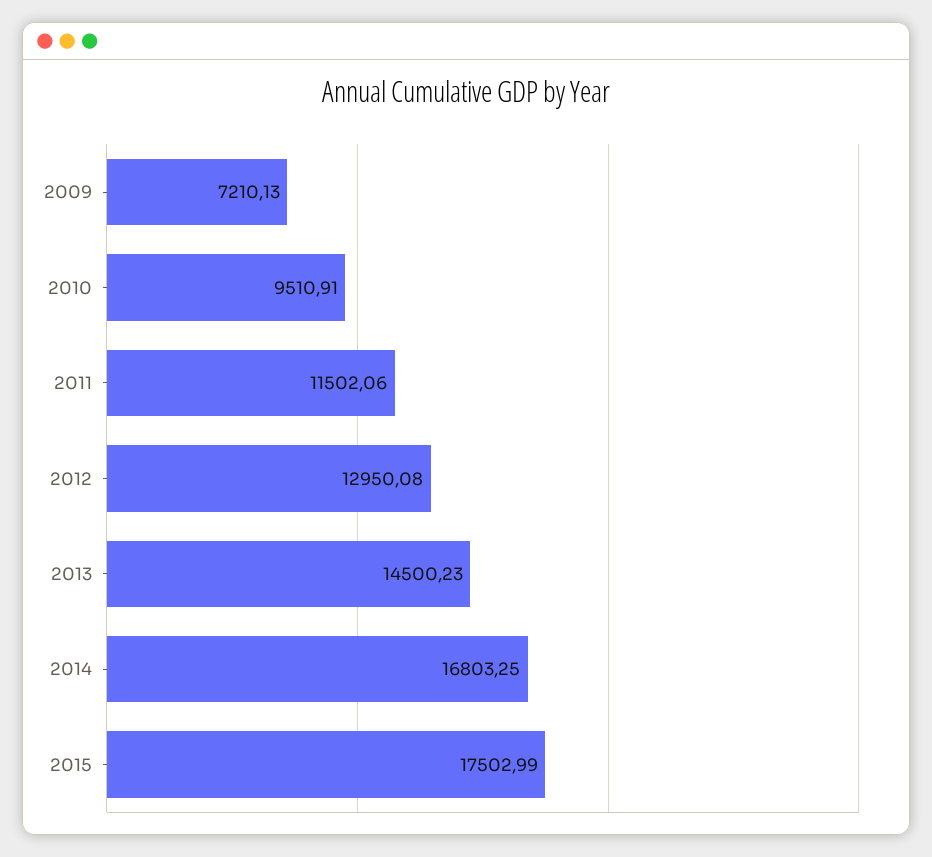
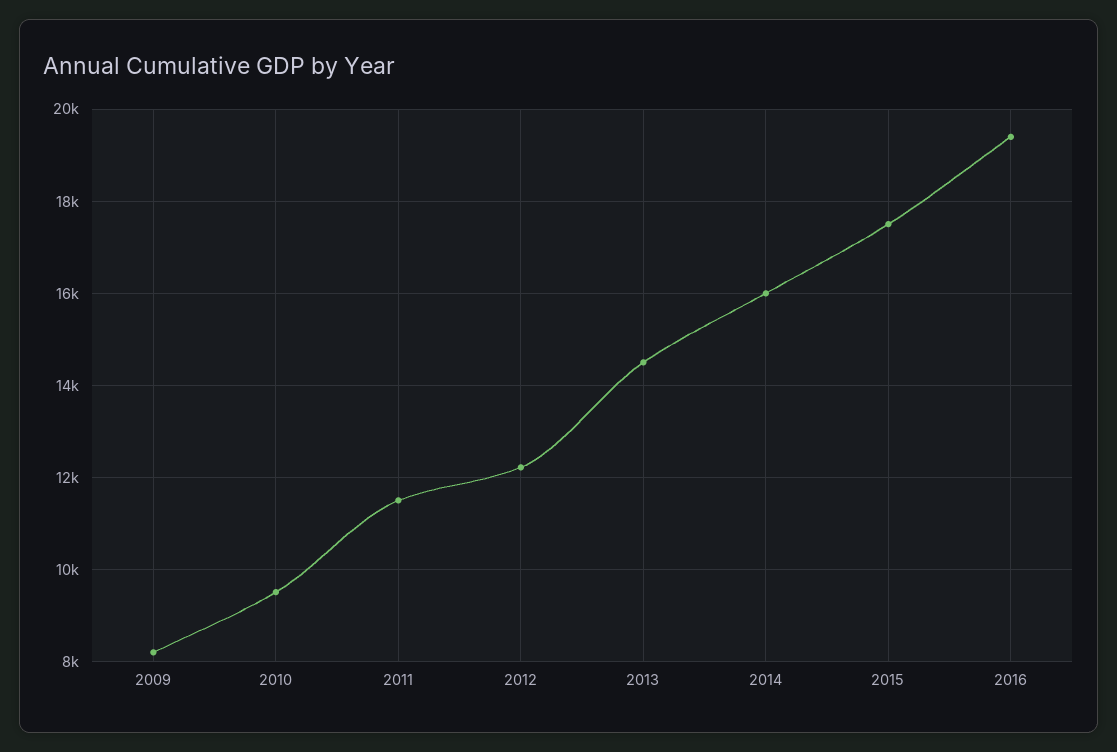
2009: 7210.13 -> 8200
2012: 12950.08 -> 12200
2014: 16803.25 -> 16000
2016: none -> 19400

